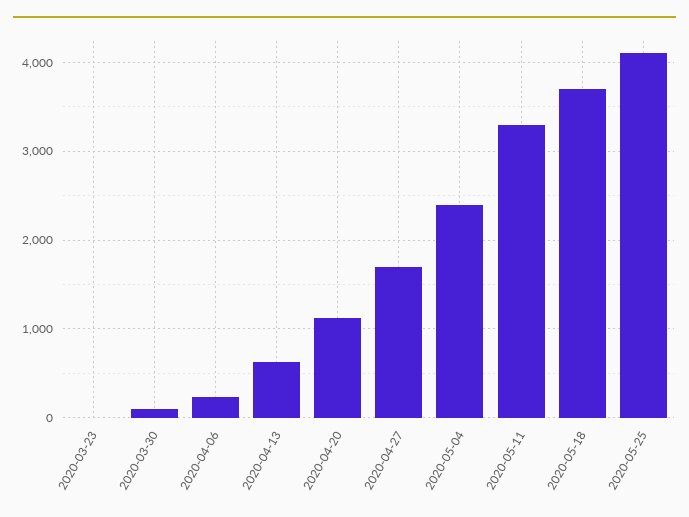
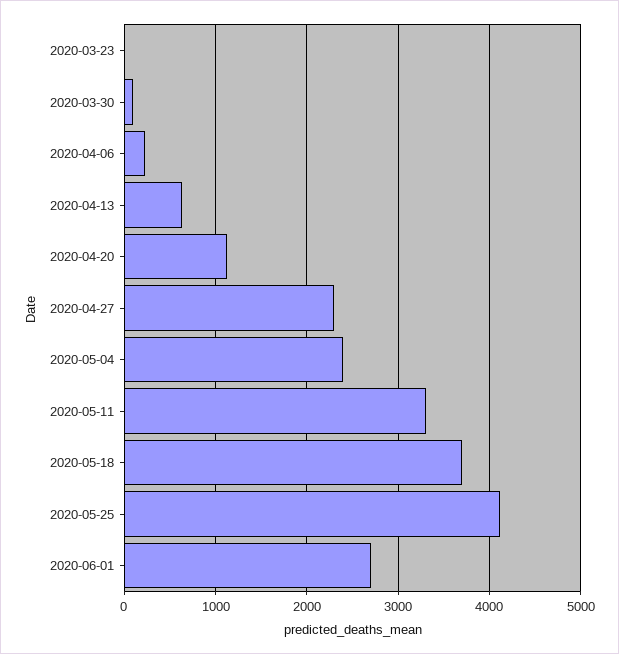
2020-04-27: 1700 -> 2300
2020-06-01: none -> 2700

